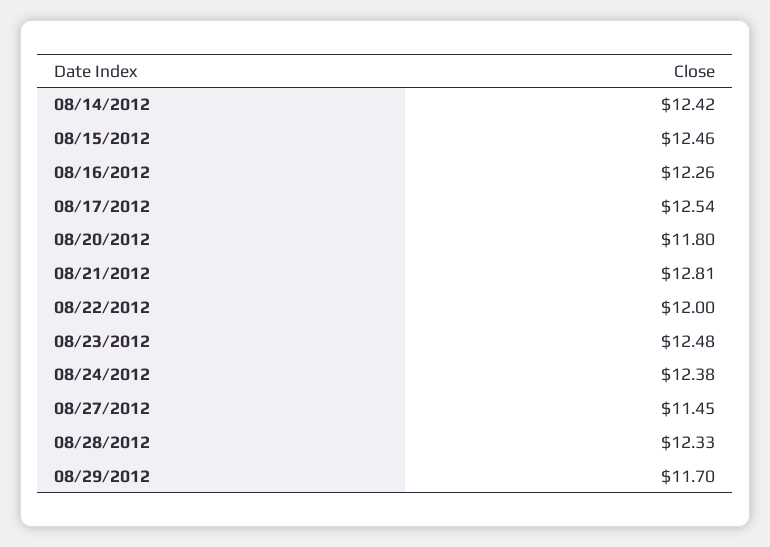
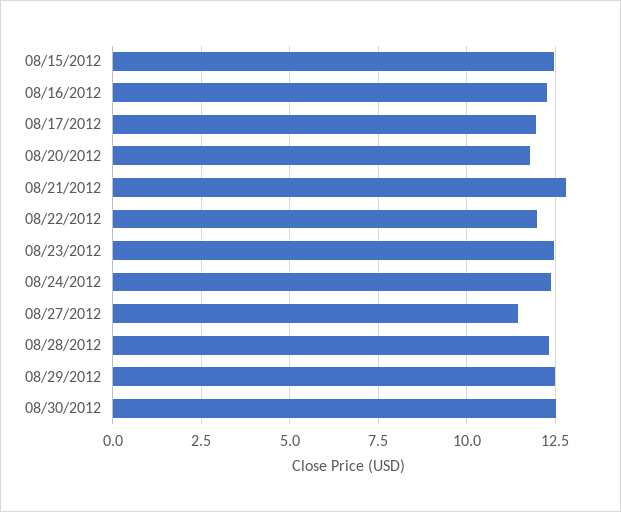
08/14/2012: 12.42 -> none
08/17/2012: 12.54 -> 12
08/29/2012: 11.7 -> 12.5
08/30/2012: none -> 12.5

